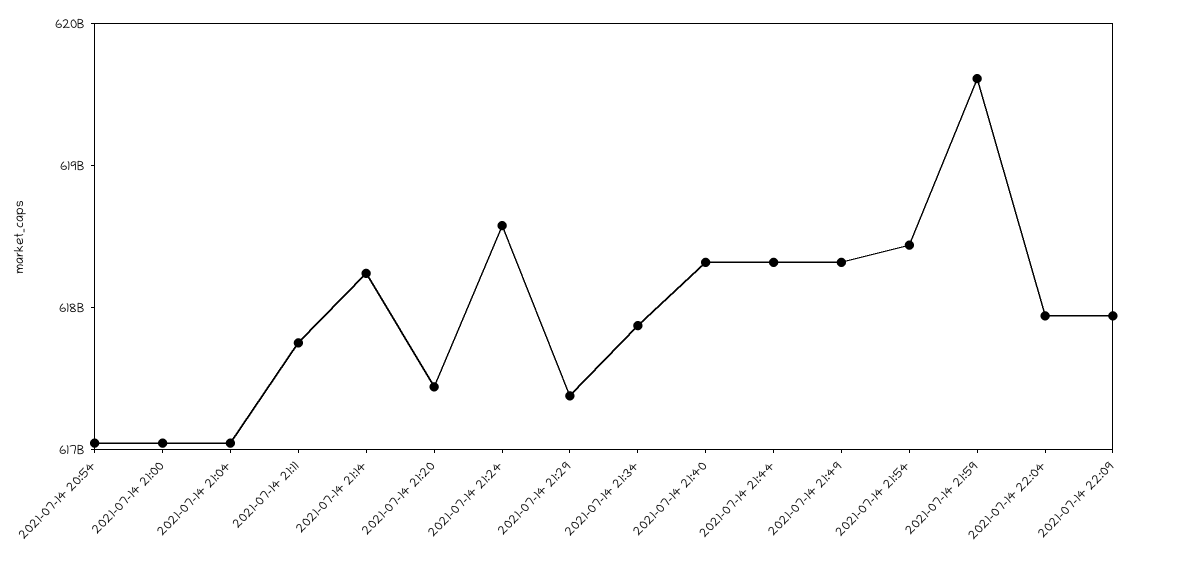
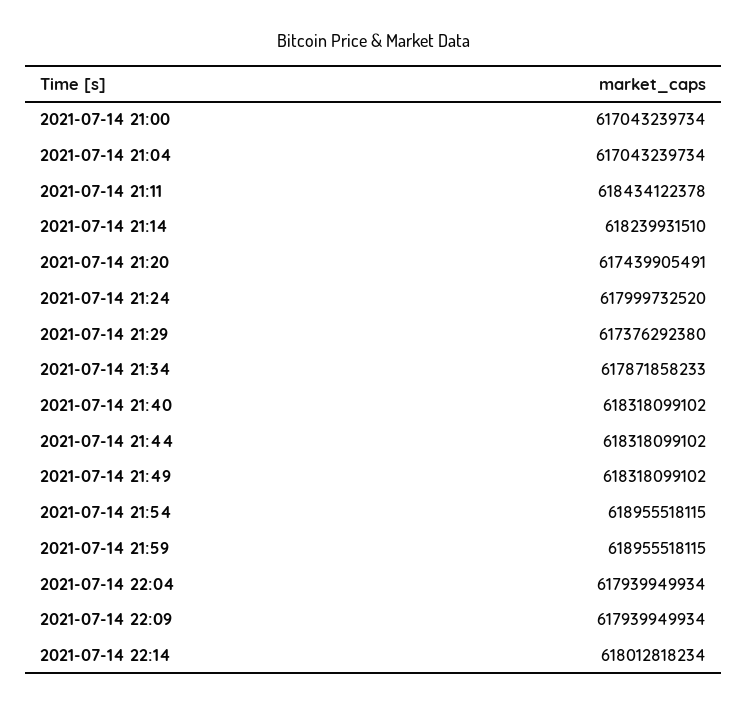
2021-07-14 20:54: 617000000000 -> none
2021-07-14 21:11: 617800000000 -> 618434122378
2021-07-14 21:24: 618600000000 -> 617999732520
2021-07-14 21:54: 618400000000 -> 618955518115
2021-07-14 21:59: 619600000000 -> 618955518115
2021-07-14 22:14: none -> 618012818234

